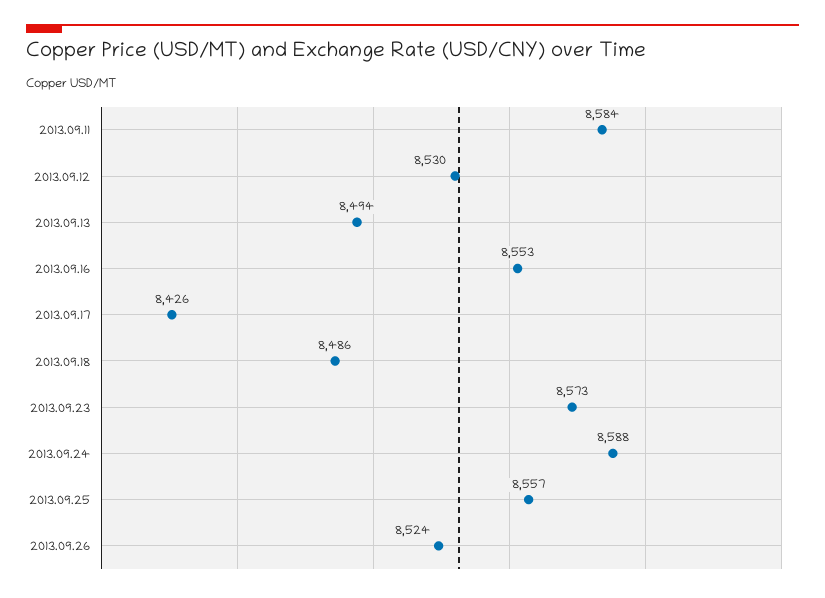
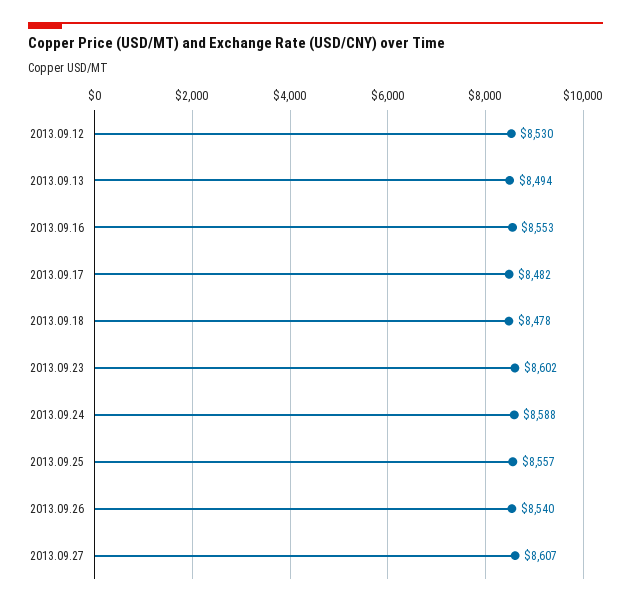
2013.09.11: 8584 -> none
2013.09.17: 8426 -> 8482
2013.09.18: 8486 -> 8478
2013.09.23: 8573 -> 8602
2013.09.26: 8524 -> 8540
2013.09.27: none -> 8607

